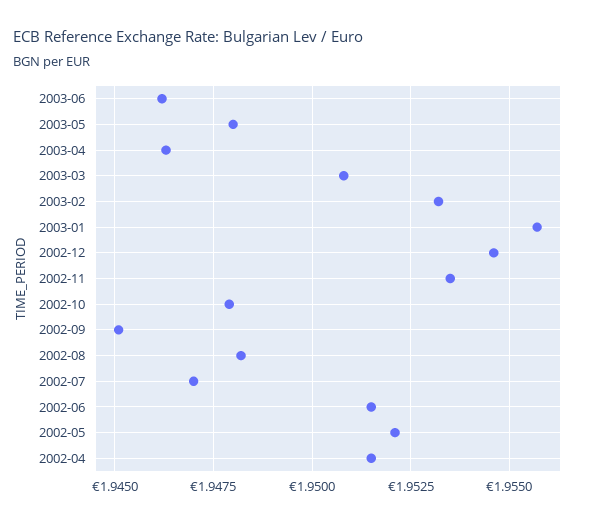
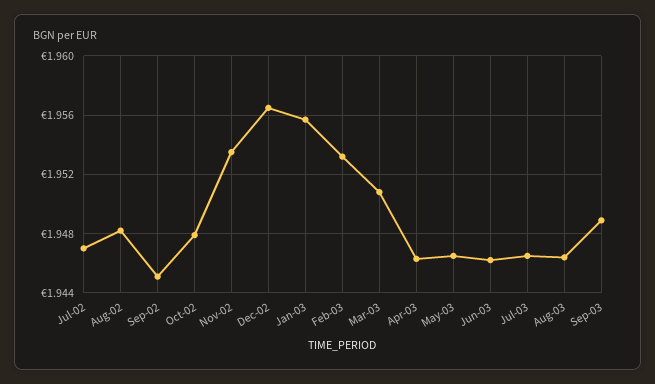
2003-05: 1.948 -> 1.9465
2002-12: 1.9545 -> 1.9565
2002-06: 1.9515 -> none
2002-05: 1.952 -> none
2002-04: 1.9515 -> none
Jul-03: none -> 1.9465
Aug-03: none -> 1.9465
Sep-03: none -> 1.949

